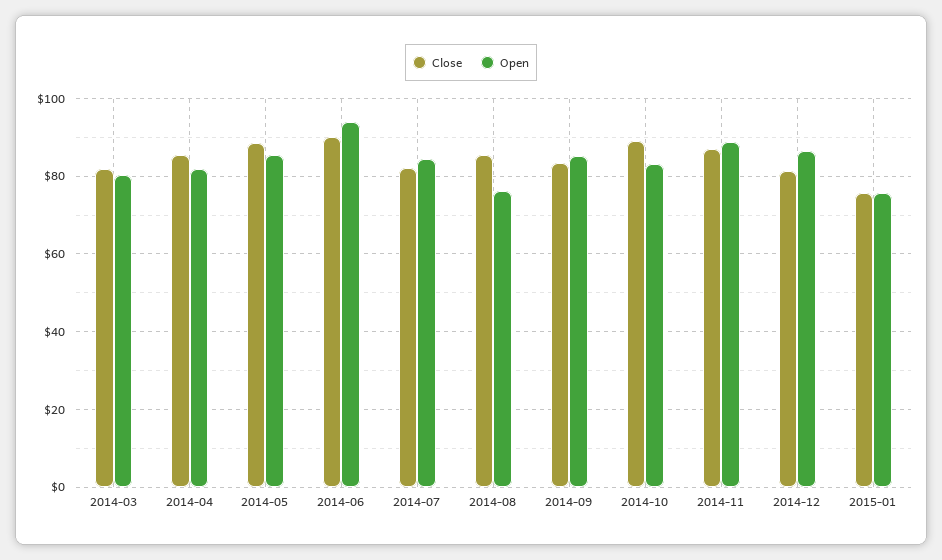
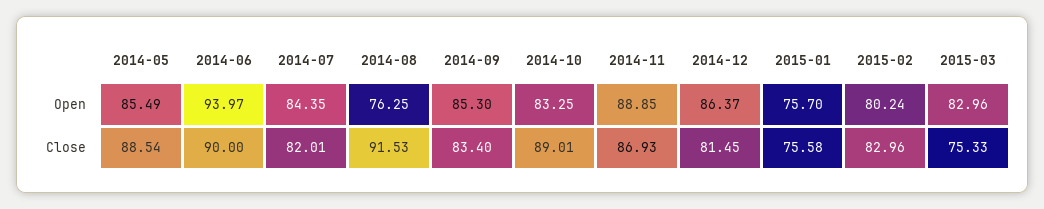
Close, 2014-03: 82 -> none
Open, 2014-03: 80 -> none
Close, 2014-04: 86 -> none
Open, 2014-04: 82 -> none
Close, 2014-08: 86 -> 91.53
Open, 2015-02: none -> 80.24
Open, 2015-03: none -> 82.96
Close, 2015-02: none -> 82.96
Close, 2015-03: none -> 75.33

